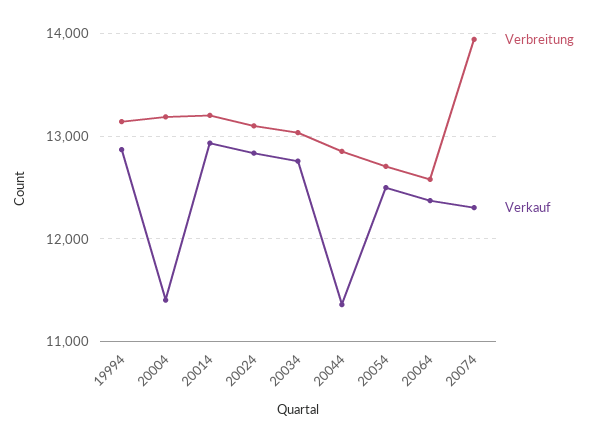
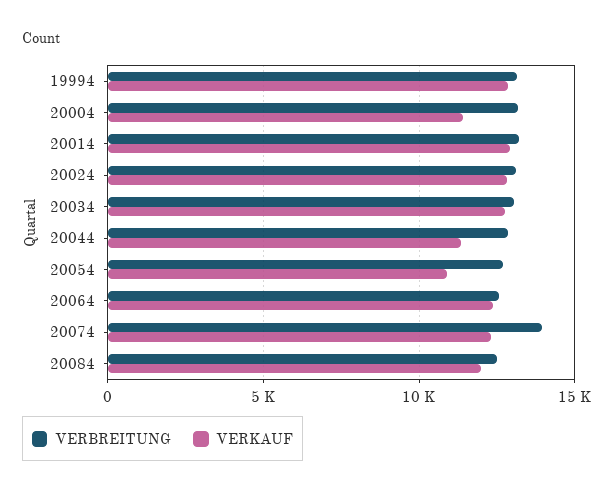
Verkauf, 20054: 12500 -> 11000
Verbreitung, 20084: none -> 12500
Verkauf, 20084: none -> 12000

